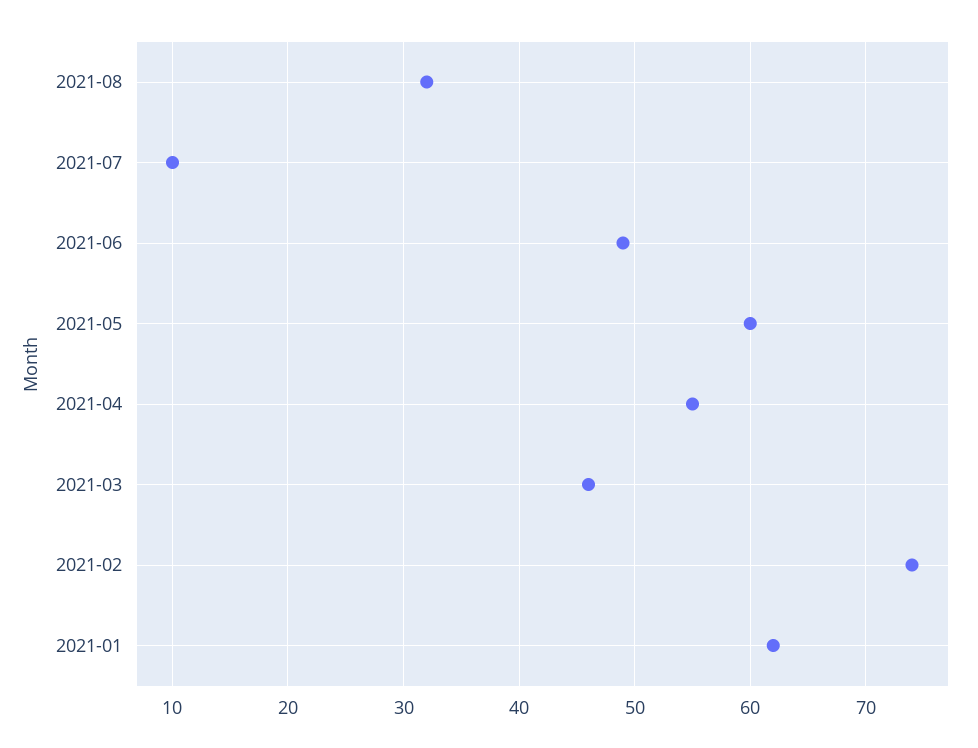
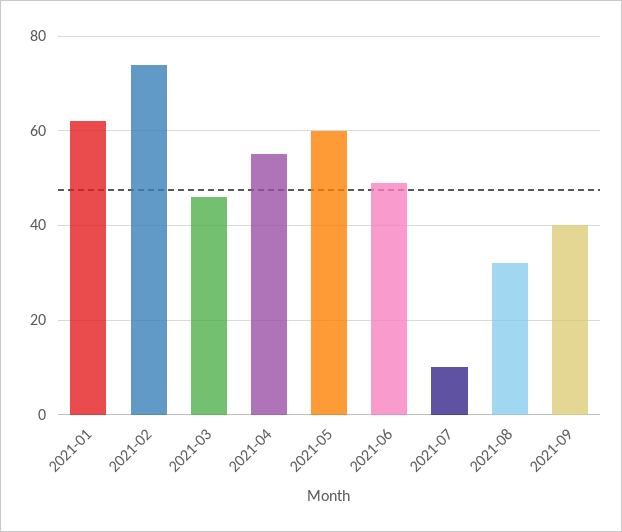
2021-09: none -> 40

